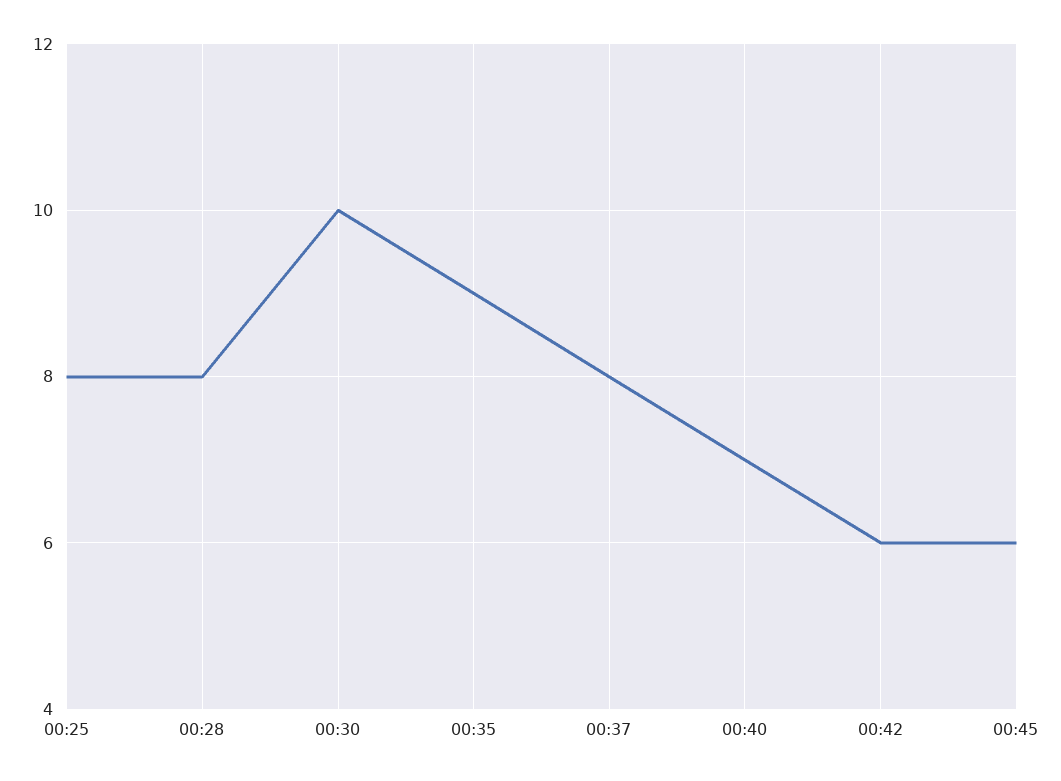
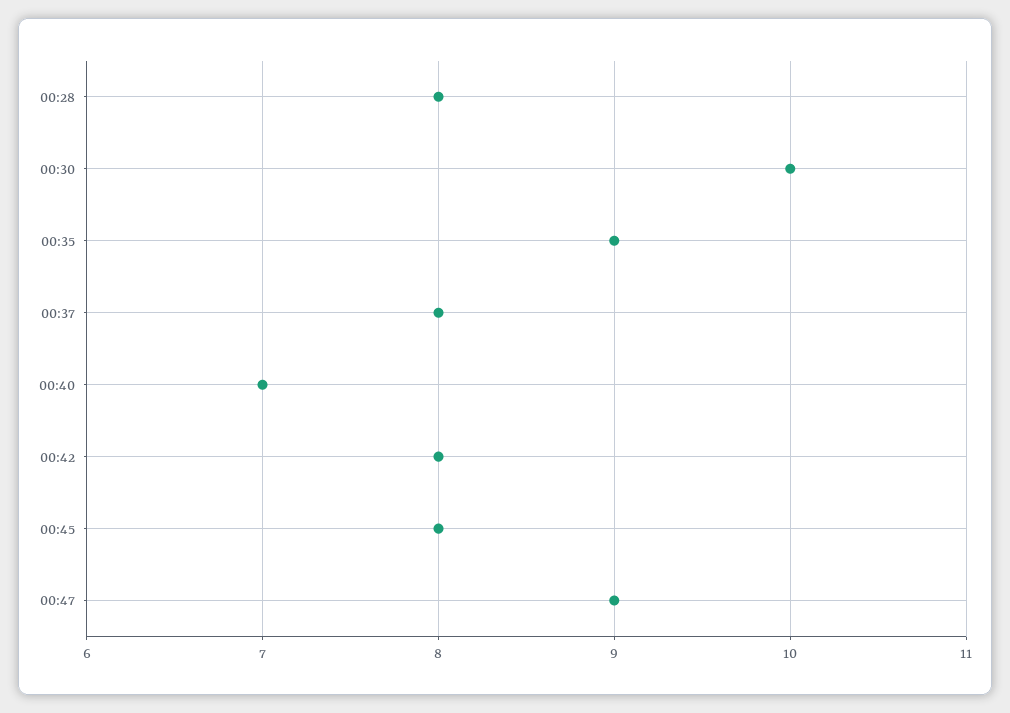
00:25: 8 -> none
00:42: 6 -> 8
00:45: 6 -> 8
00:47: none -> 9

